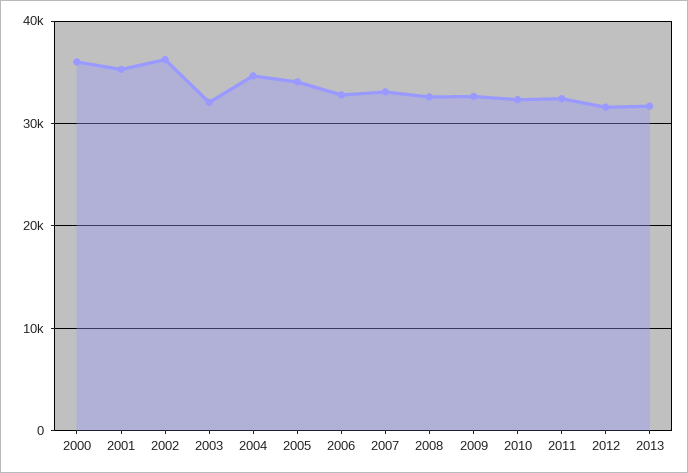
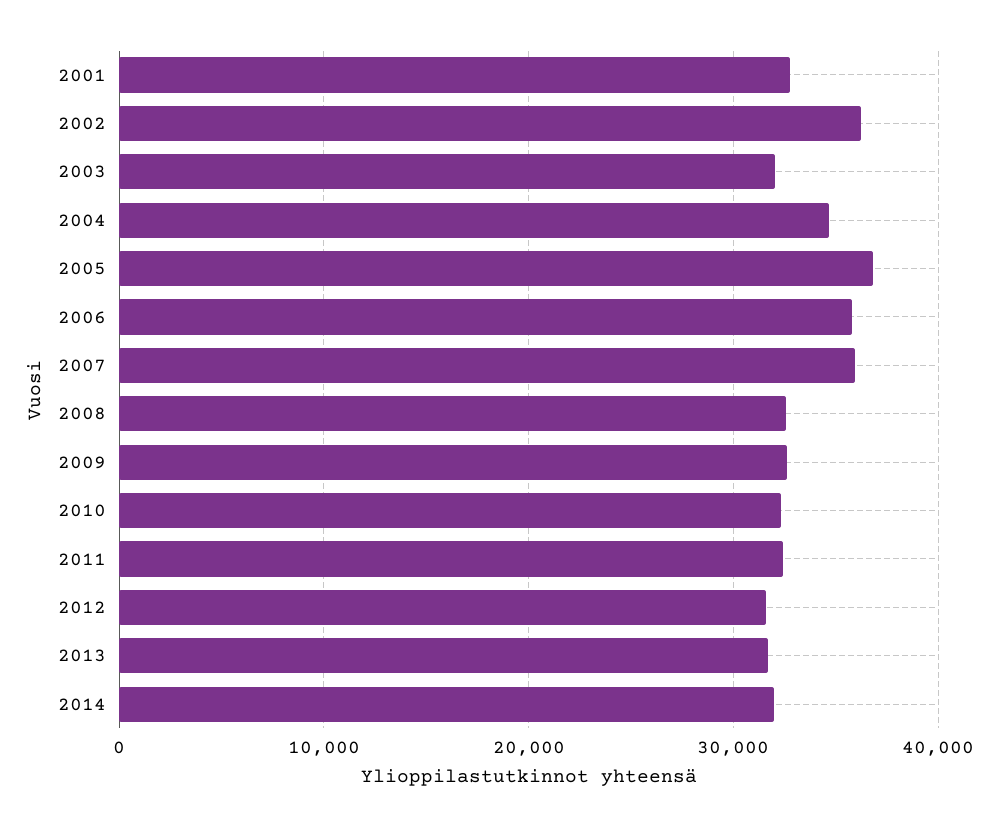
2000: 36000 -> none
2001: 35000 -> 33000
2005: 34000 -> 37000
2006: 33000 -> 36000
2007: 33000 -> 36000
2014: none -> 32000

